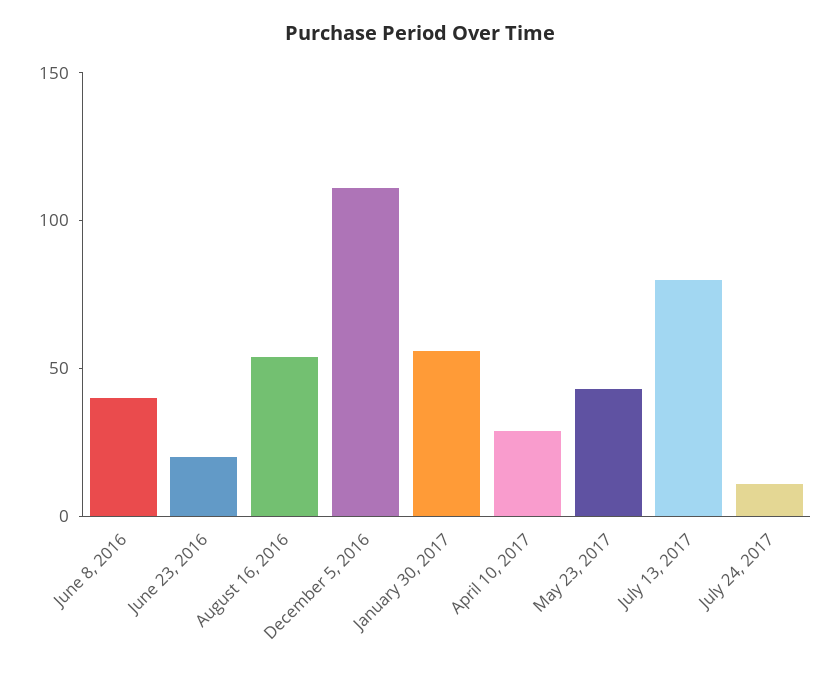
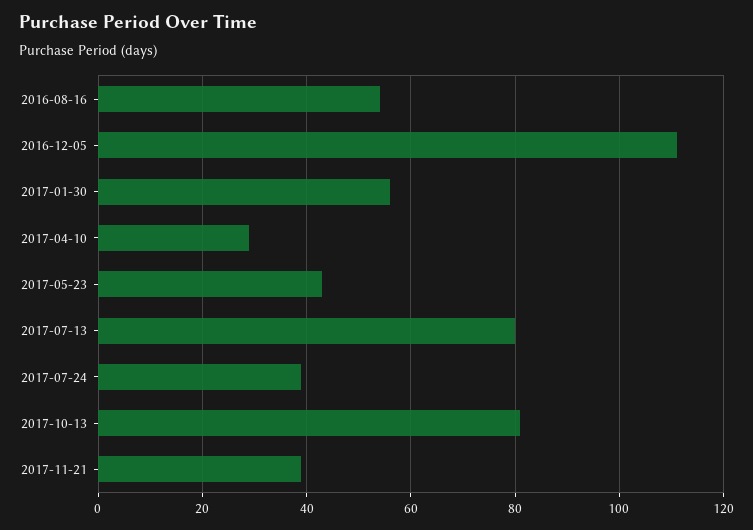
June 8, 2016: 40 -> none
June 23, 2016: 20 -> none
July 24, 2017: 10 -> 40
2017-10-13: none -> 80
2017-11-21: none -> 40

